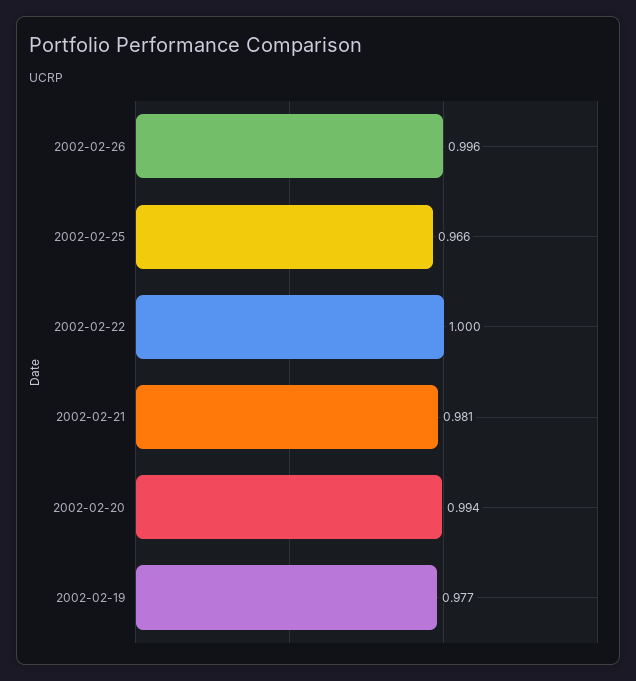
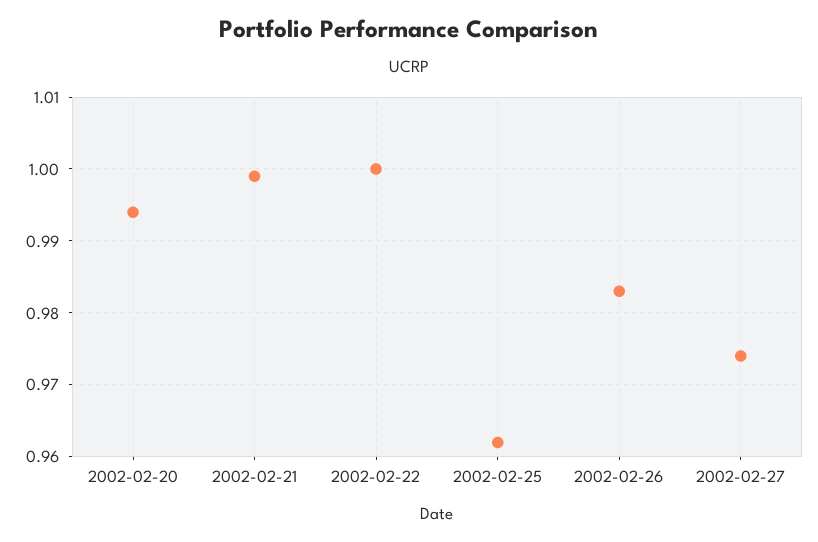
2002-02-26: 0.996 -> 0.983
2002-02-25: 0.966 -> 0.962
2002-02-21: 0.981 -> 0.999
2002-02-19: 0.977 -> none
2002-02-27: none -> 0.974

